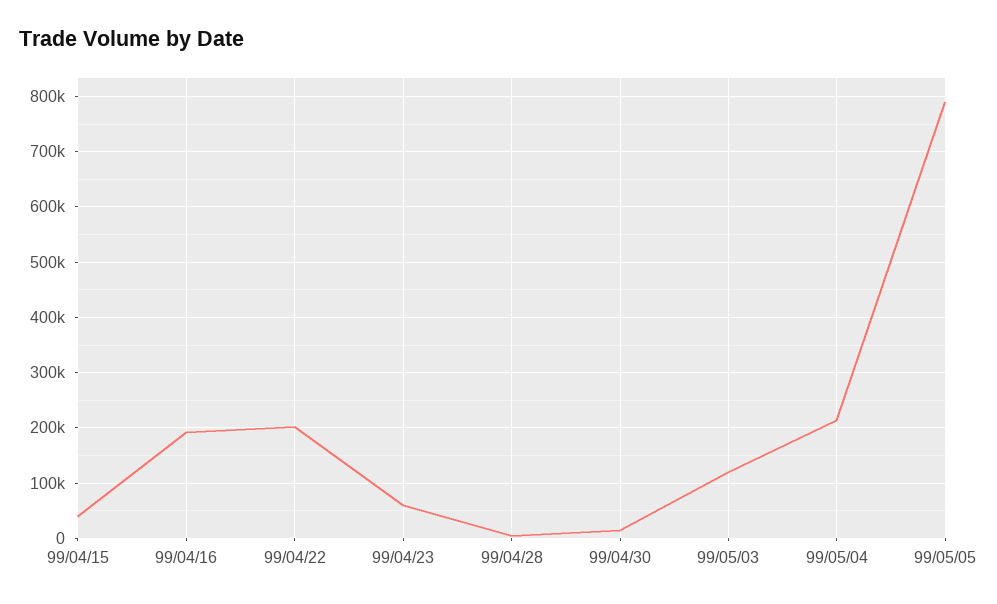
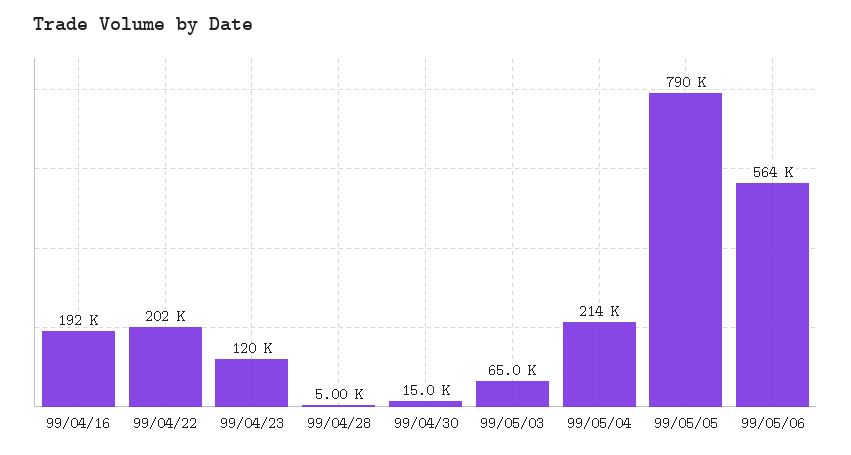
99/04/15: 40000 -> none
99/04/23: 60000 -> 120000
99/05/03: 120000 -> 65000
99/05/06: none -> 564000

